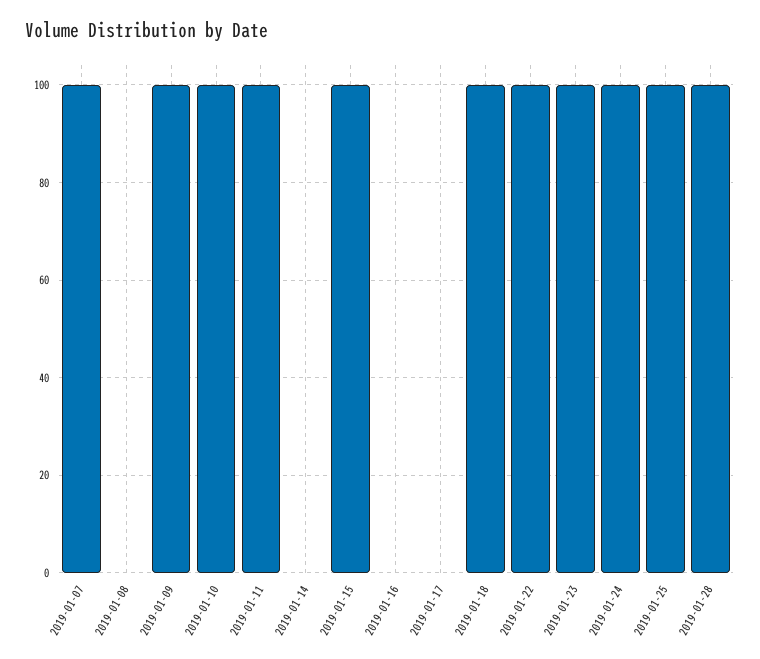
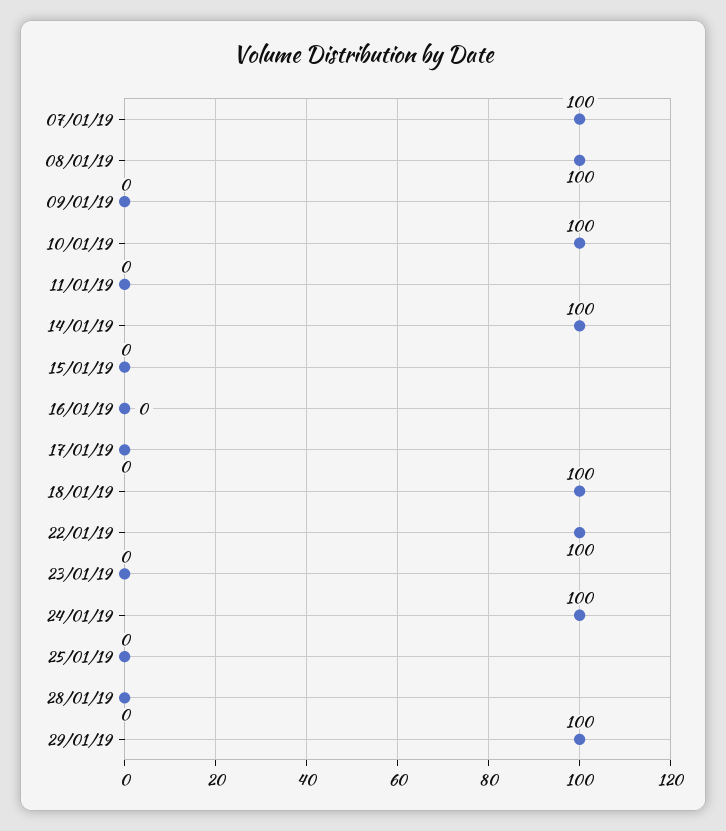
2019-01-08: 0 -> 100
2019-01-09: 100 -> 0
2019-01-11: 100 -> 0
2019-01-14: 0 -> 100
2019-01-15: 100 -> 0
2019-01-23: 100 -> 0
2019-01-25: 100 -> 0
2019-01-28: 100 -> 0
29/01/19: none -> 100

